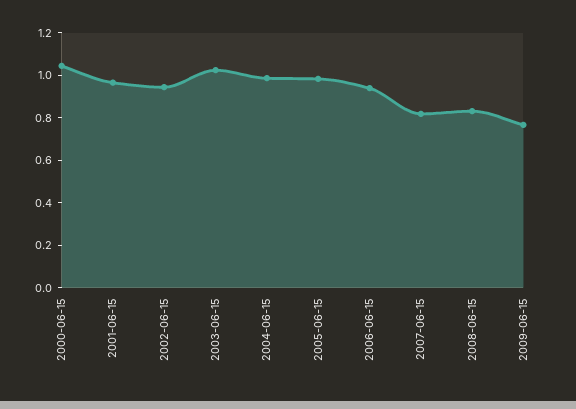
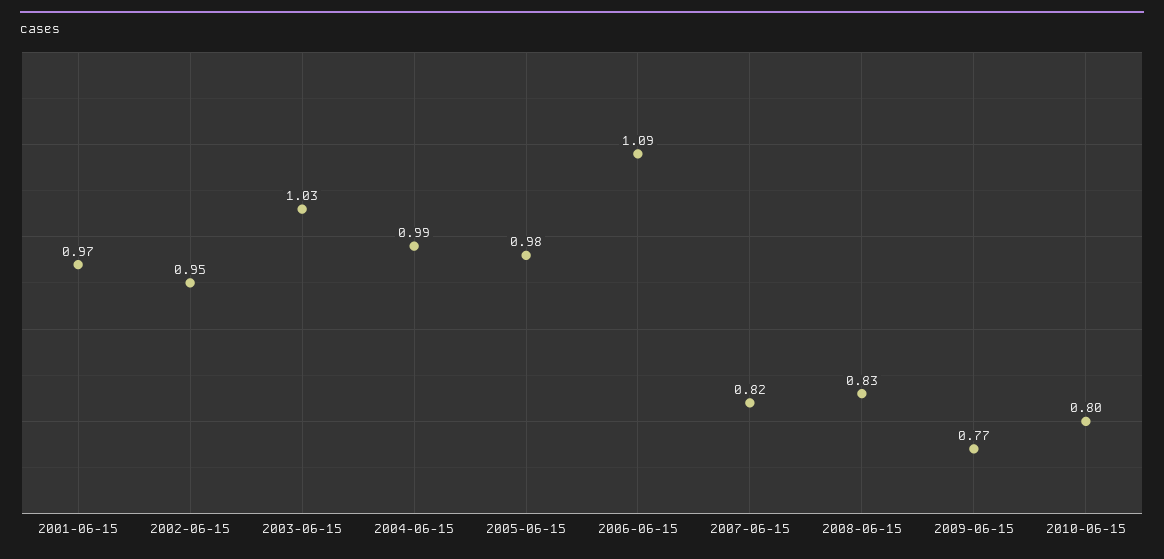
2000-06-15: 1.05 -> none
2006-06-15: 0.95 -> 1.09
2010-06-15: none -> 0.8

